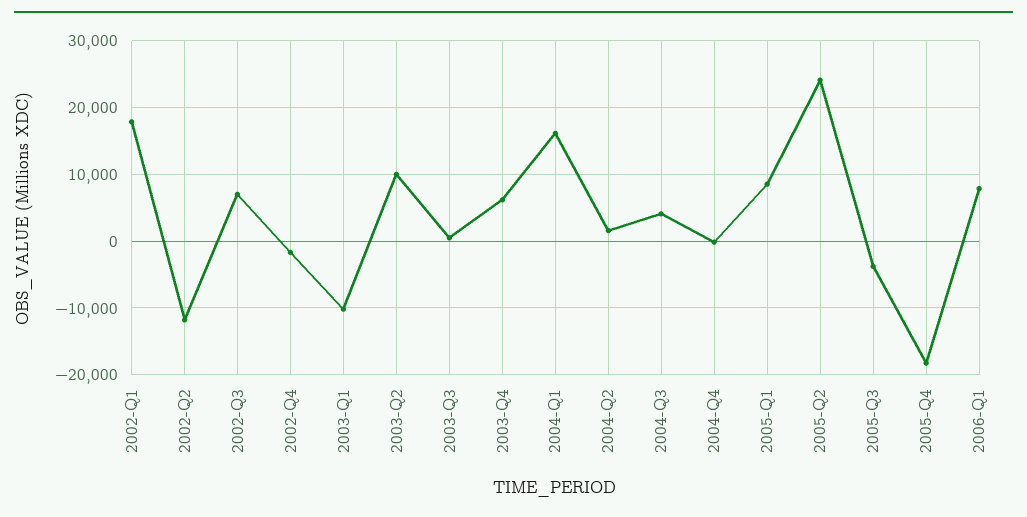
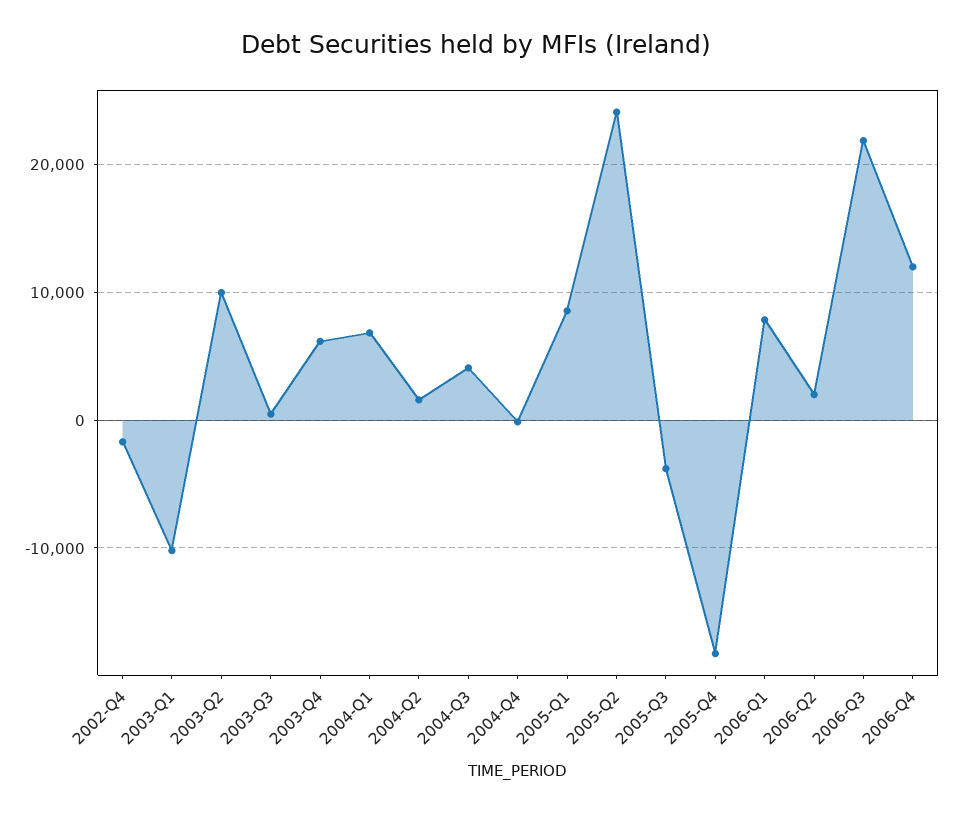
2002-Q1: 18000 -> none
2002-Q2: -12000 -> none
2002-Q3: 7000 -> none
2004-Q1: 16000 -> 7000
2006-Q2: none -> 2000
2006-Q3: none -> 22000
2006-Q4: none -> 12000

